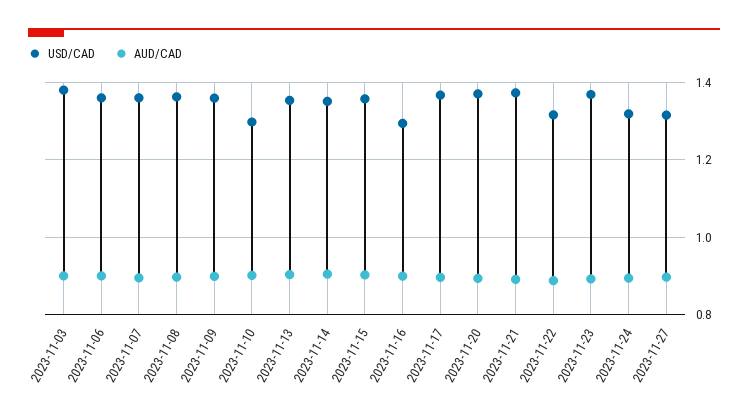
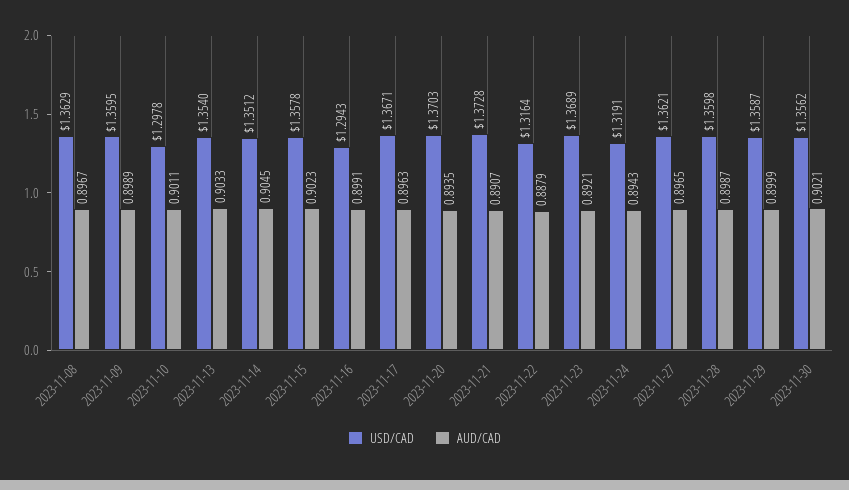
USD/CAD, 2023-11-03: 1.38 -> none
AUD/CAD, 2023-11-03: 0.9 -> none
USD/CAD, 2023-11-06: 1.36 -> none
AUD/CAD, 2023-11-06: 0.9 -> none
USD/CAD, 2023-11-07: 1.36 -> none
AUD/CAD, 2023-11-07: 0.9 -> none
USD/CAD, 2023-11-27: 1.32 -> 1.3621
USD/CAD, 2023-11-28: none -> 1.3598
AUD/CAD, 2023-11-28: none -> 0.8987
USD/CAD, 2023-11-29: none -> 1.3587
AUD/CAD, 2023-11-29: none -> 0.8999
USD/CAD, 2023-11-30: none -> 1.3562
AUD/CAD, 2023-11-30: none -> 0.9021

